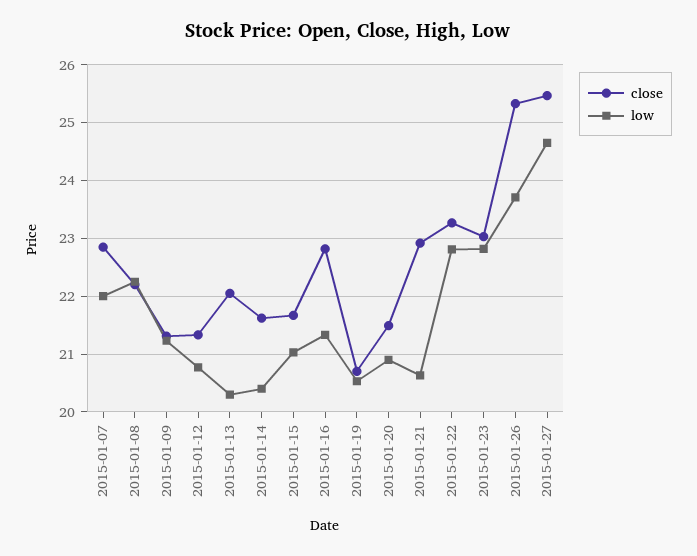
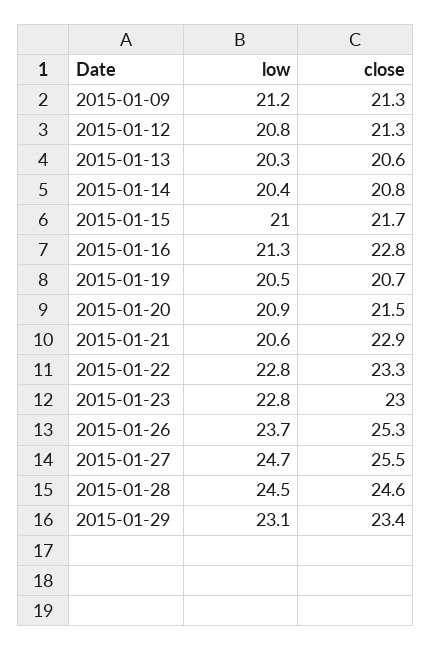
close, 2015-01-07: 22.8 -> none
low, 2015-01-07: 22 -> none
close, 2015-01-08: 22.2 -> none
low, 2015-01-08: 22.2 -> none
close, 2015-01-13: 22 -> 20.6
close, 2015-01-14: 21.6 -> 20.8
low, 2015-01-28: none -> 24.5
close, 2015-01-28: none -> 24.6
low, 2015-01-29: none -> 23.1
close, 2015-01-29: none -> 23.4

